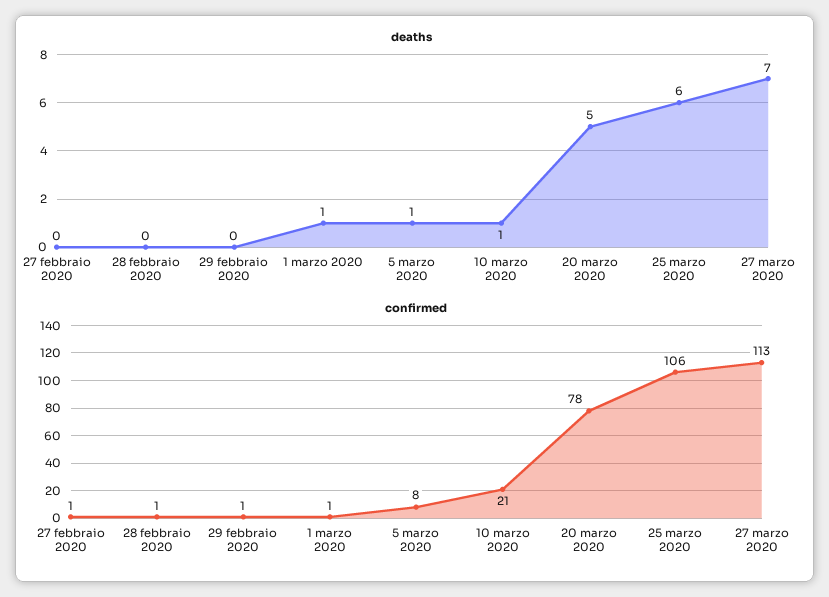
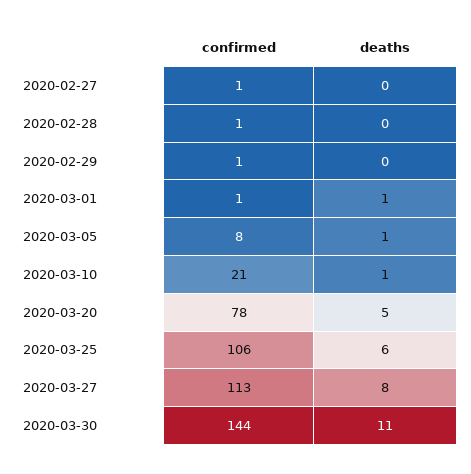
deaths, 27 marzo 2020: 7 -> 8
confirmed, 2020-03-30: none -> 144
deaths, 2020-03-30: none -> 11

